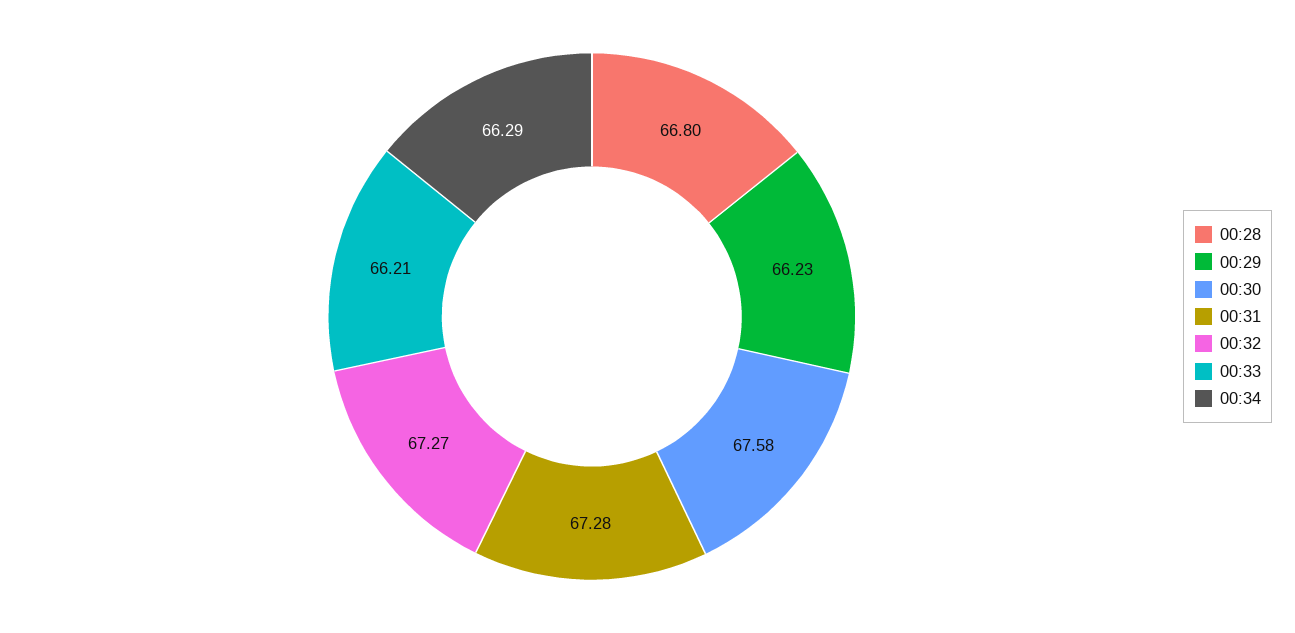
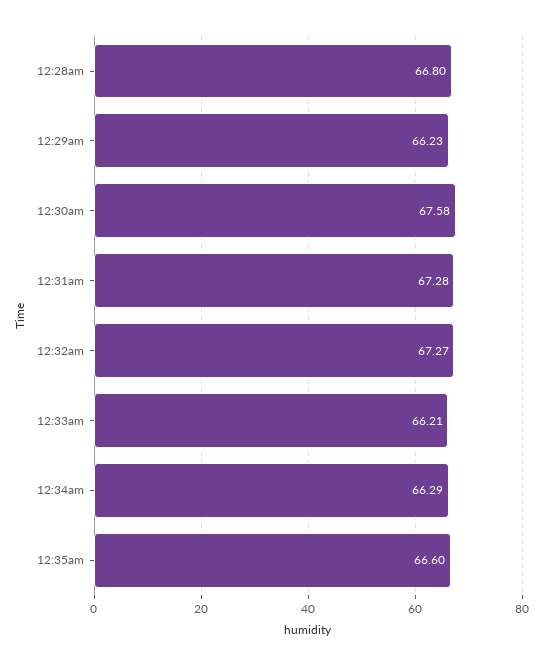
12:35am: none -> 66.6

